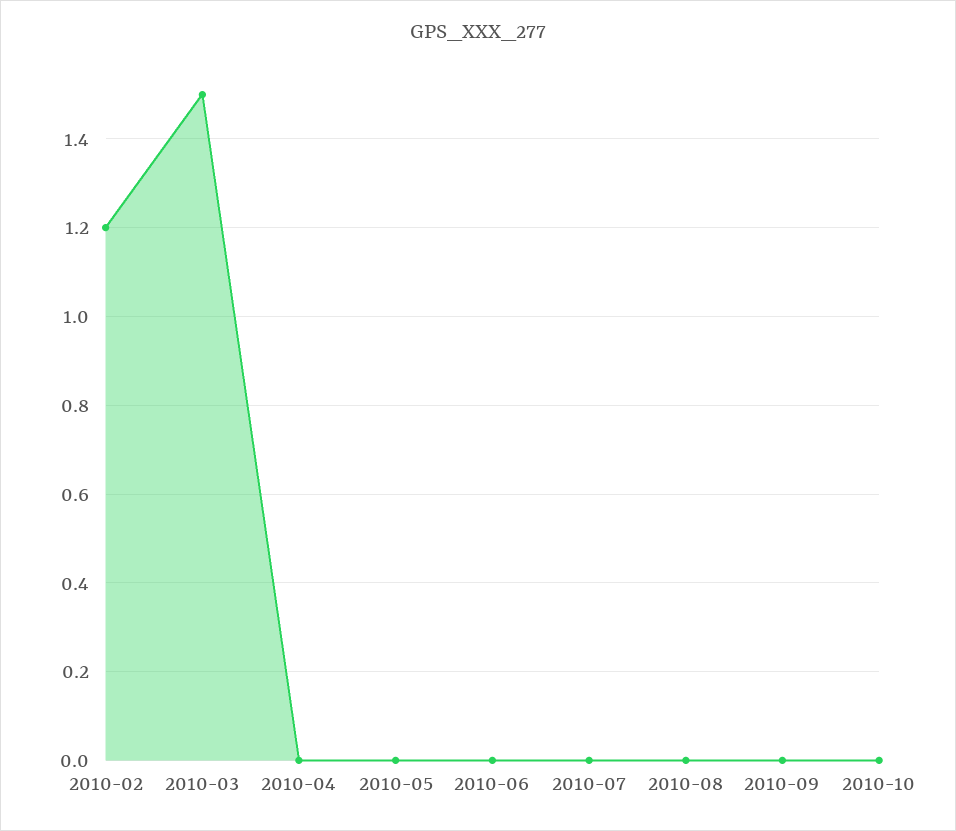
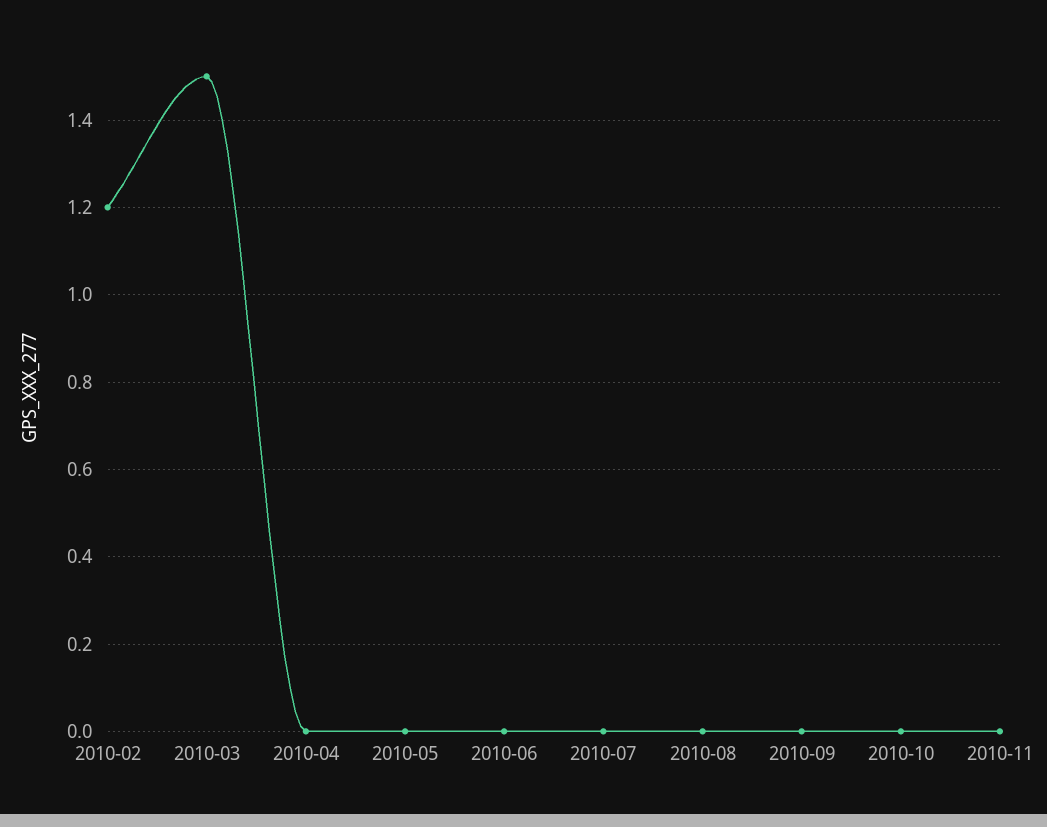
2010-11: none -> 0

